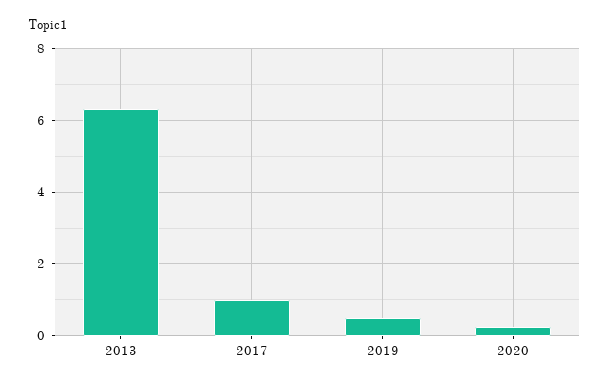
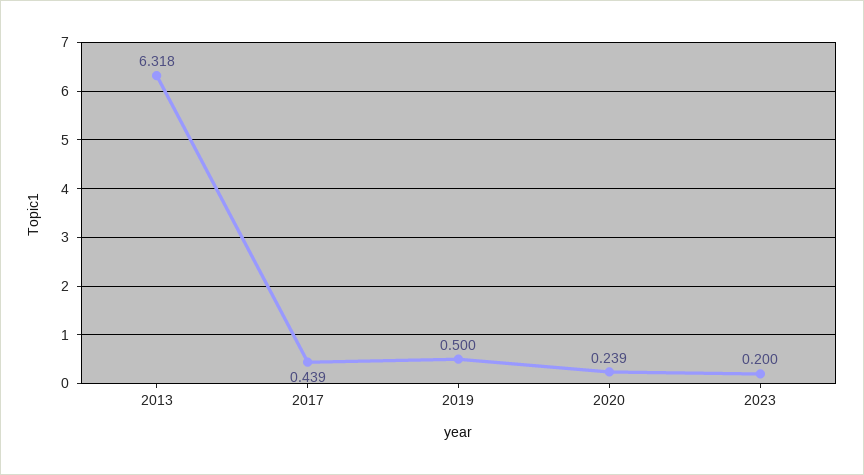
2017: 1 -> 0.439
2023: none -> 0.2

